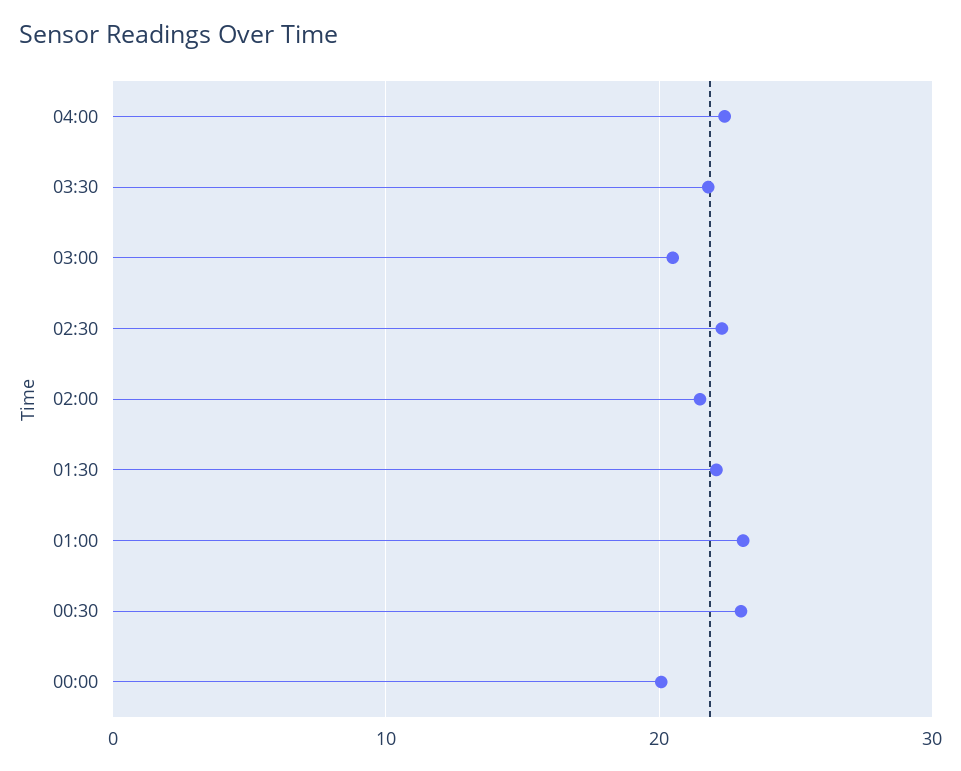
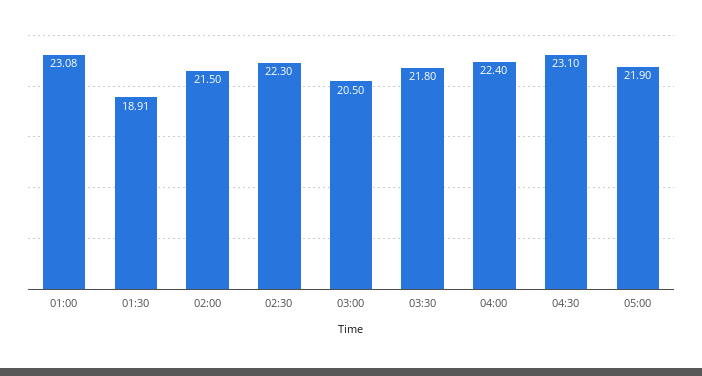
01:30: 22 -> 18.91
00:30: 23 -> none
00:00: 20 -> none
04:30: none -> 23.1
05:00: none -> 21.9

